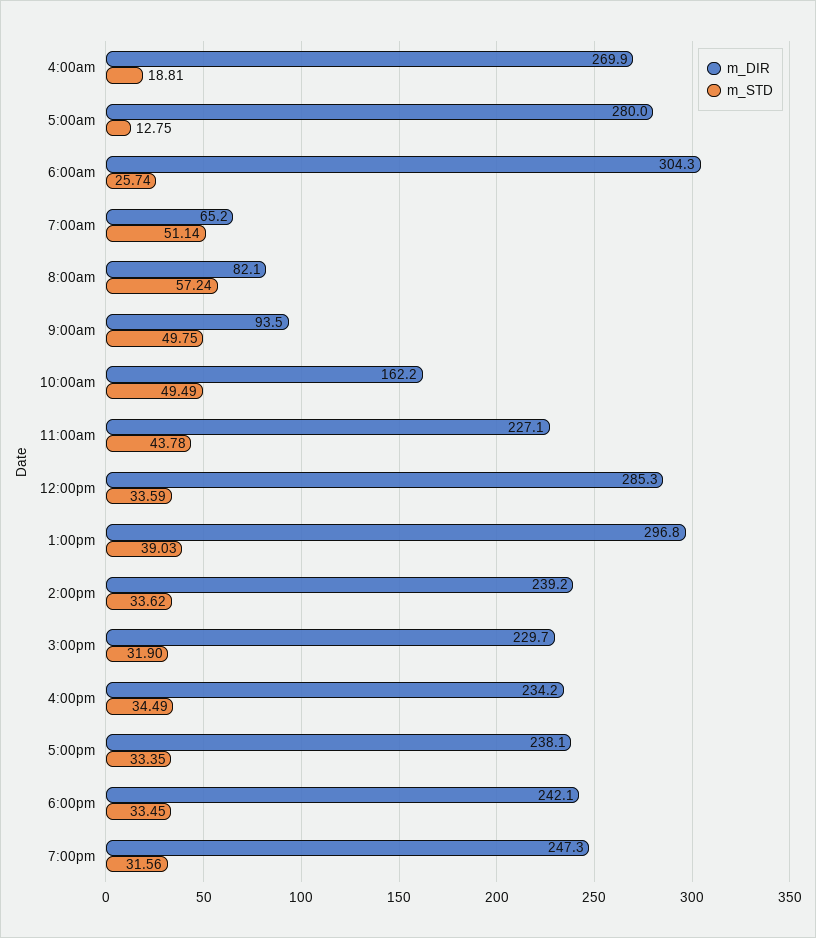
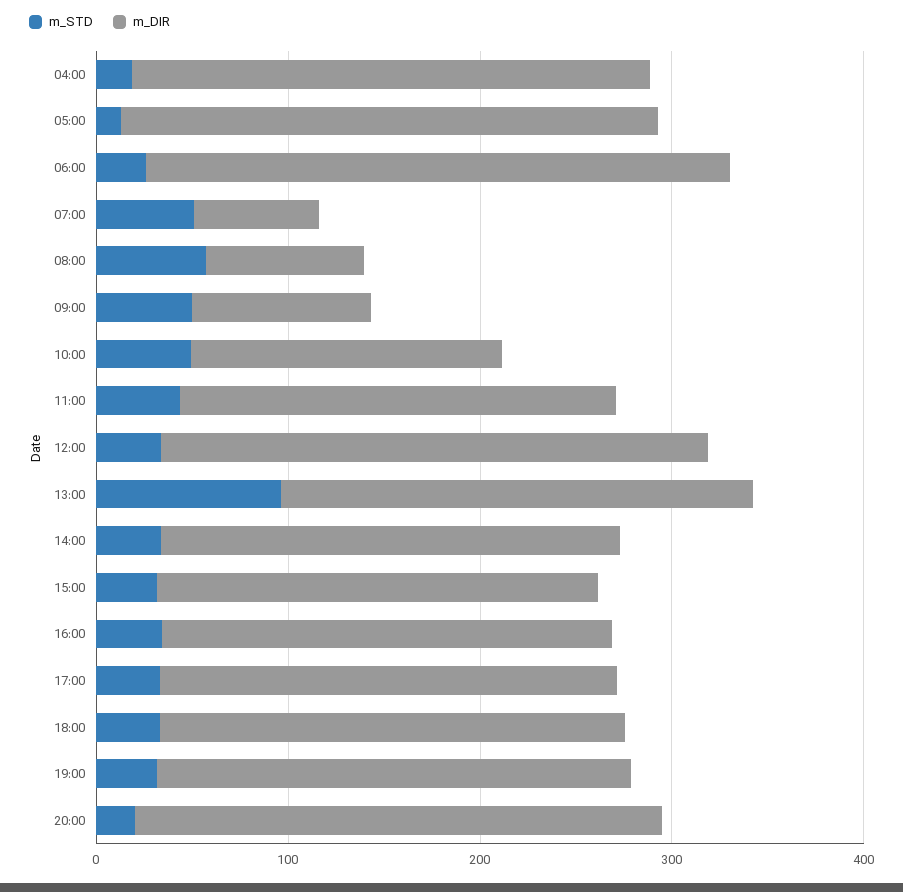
m_DIR, 1:00pm: 296.8 -> 240
m_STD, 1:00pm: 39.03 -> 100
m_STD, 20:00: none -> 20
m_DIR, 20:00: none -> 280

